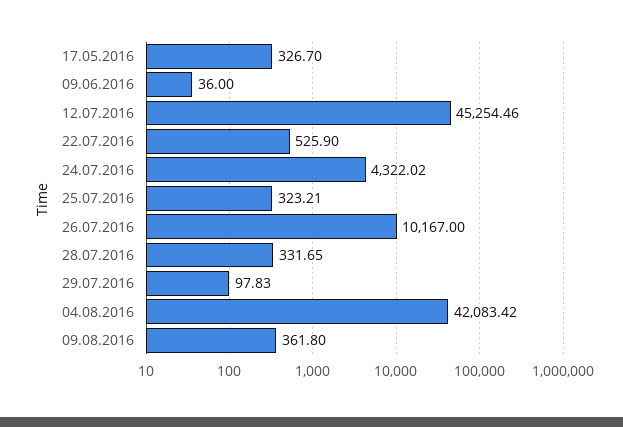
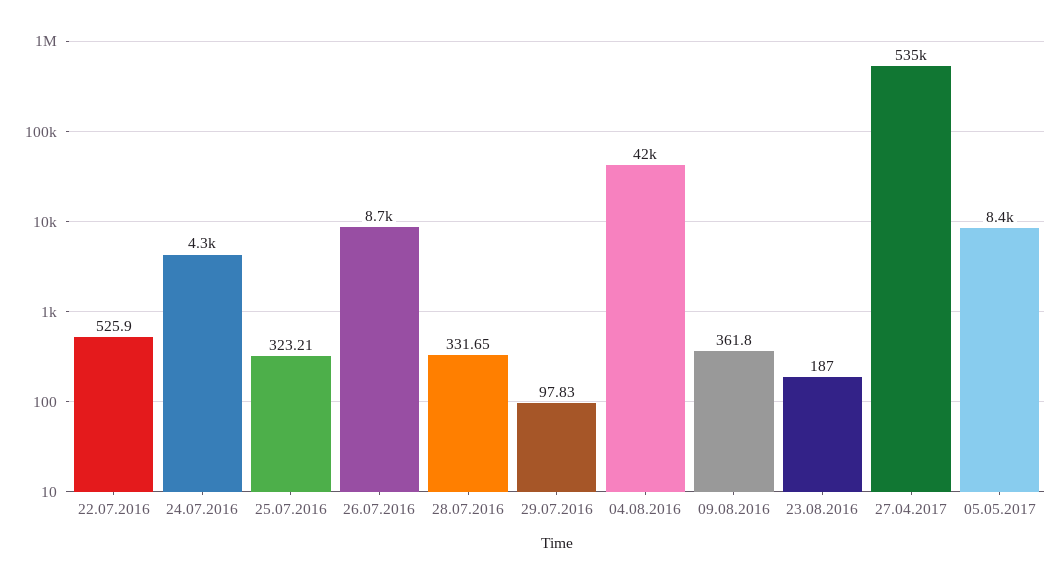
17.05.2016: 326.7 -> none
09.06.2016: 36 -> none
12.07.2016: 45254.46 -> none
26.07.2016: 10167 -> 8700
23.08.2016: none -> 187
27.04.2017: none -> 535000
05.05.2017: none -> 8400

